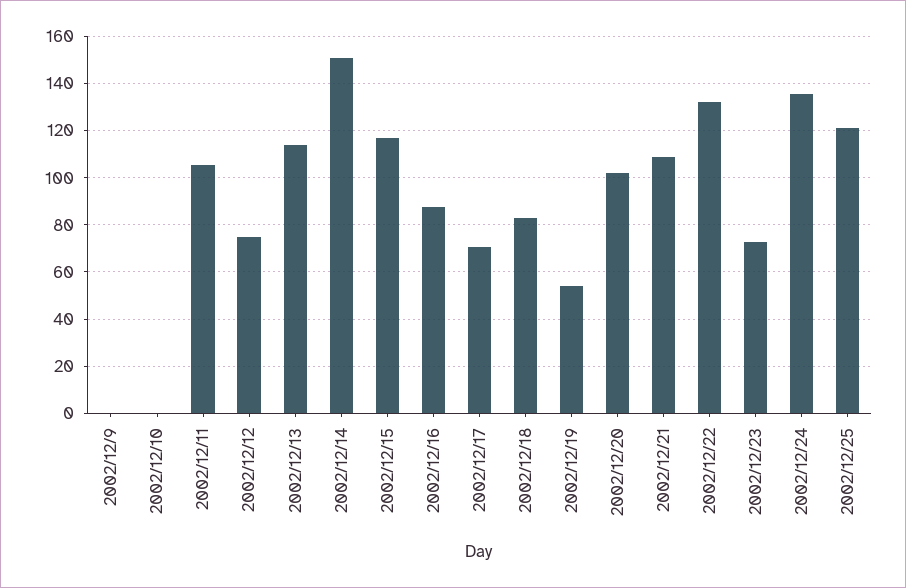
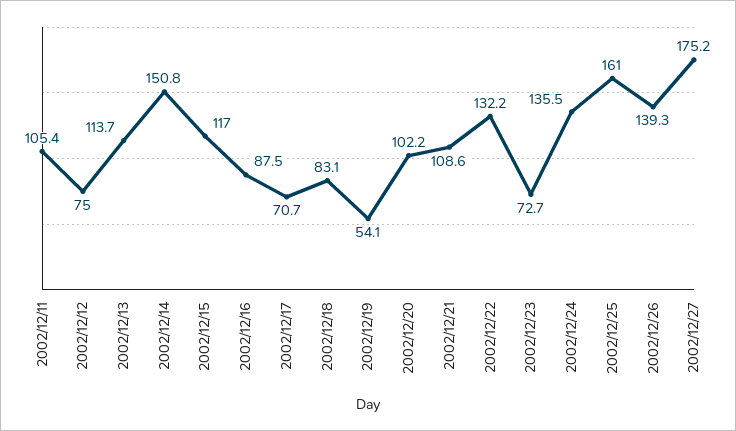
2002/12/9: 0 -> none
2002/12/10: 0 -> none
2002/12/25: 120 -> 161
2002/12/26: none -> 139.3
2002/12/27: none -> 175.2

